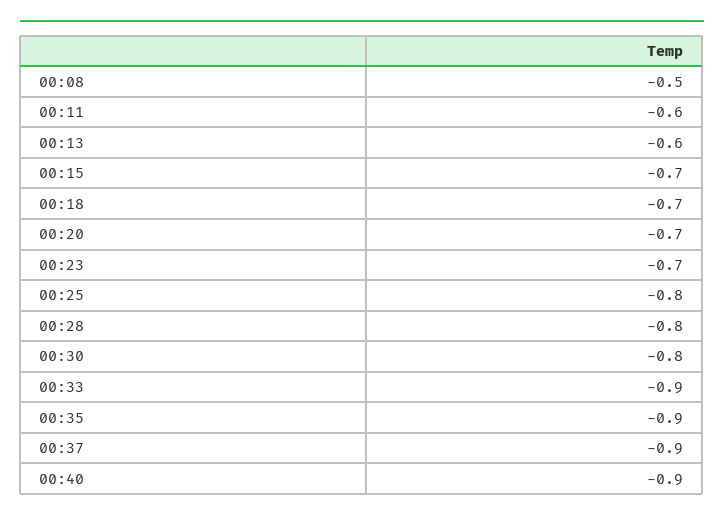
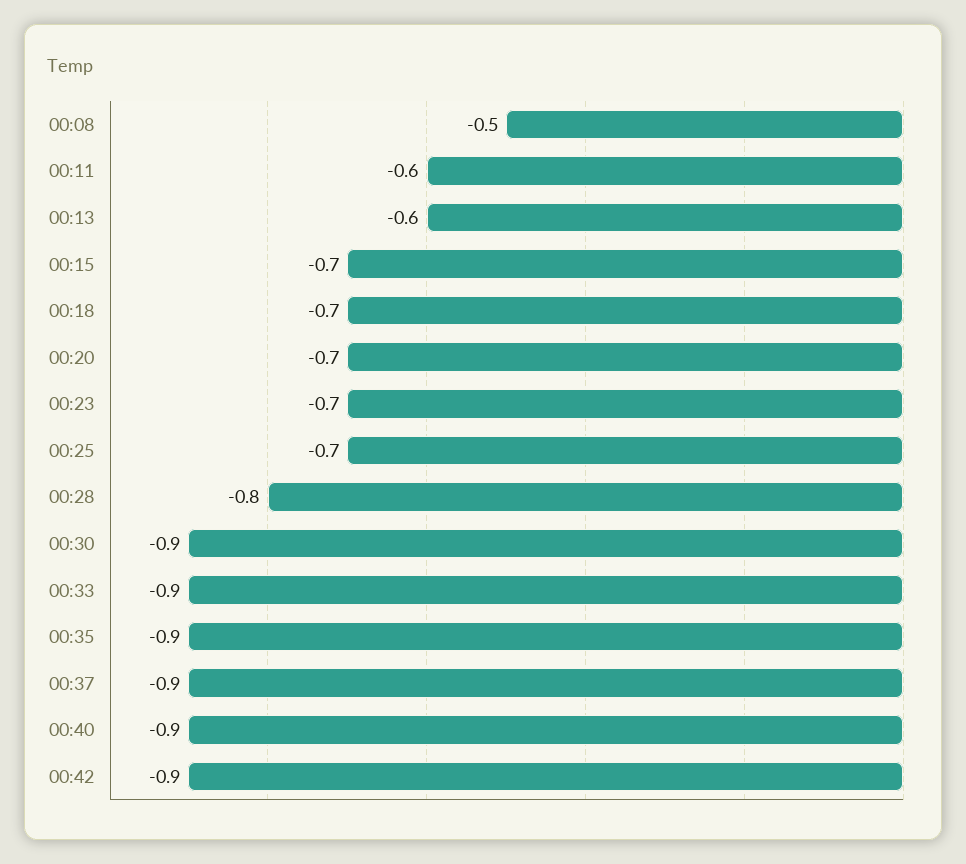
00:25: -0.8 -> -0.7
00:30: -0.8 -> -0.9
00:42: none -> -0.9

